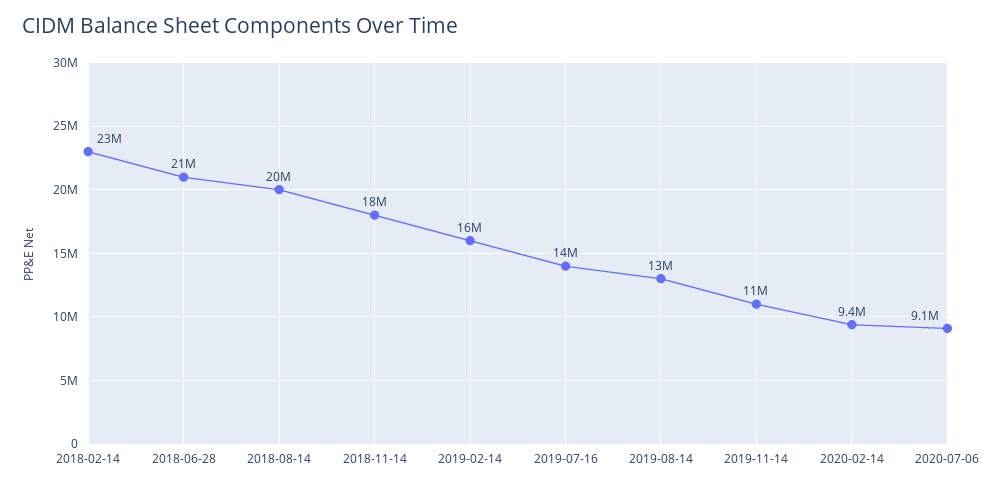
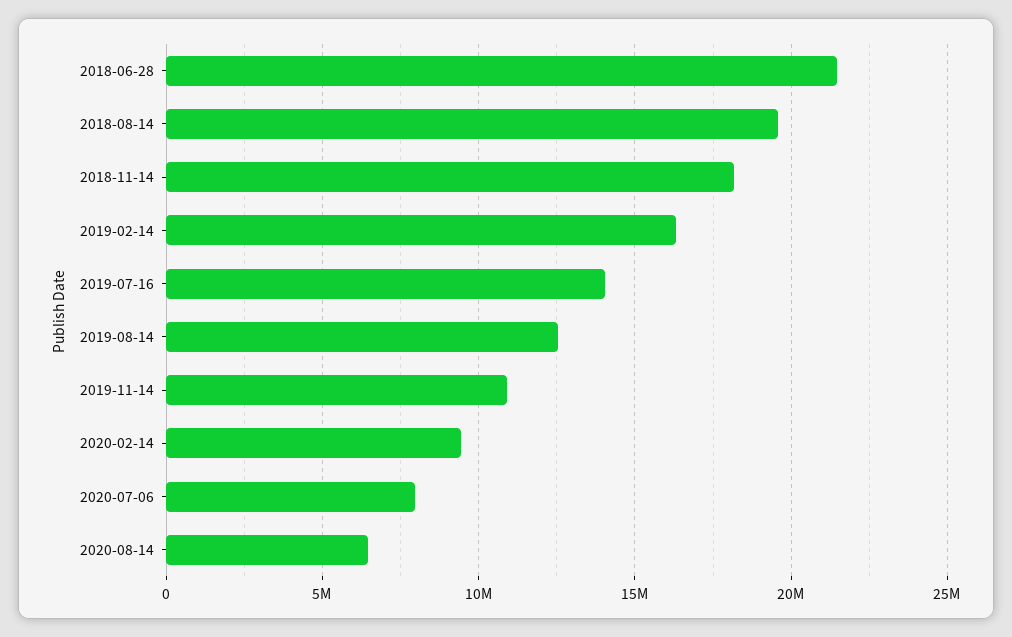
2018-02-14: 23000000 -> none
2020-07-06: 9100000 -> 8000000
2020-08-14: none -> 6500000

